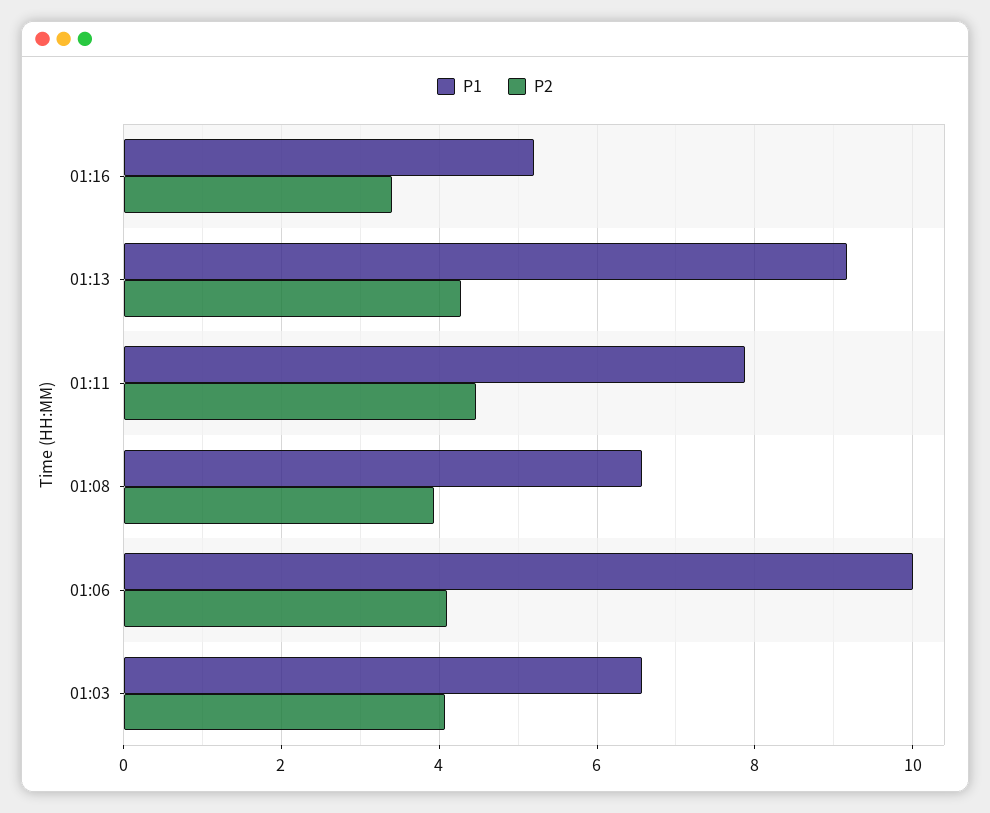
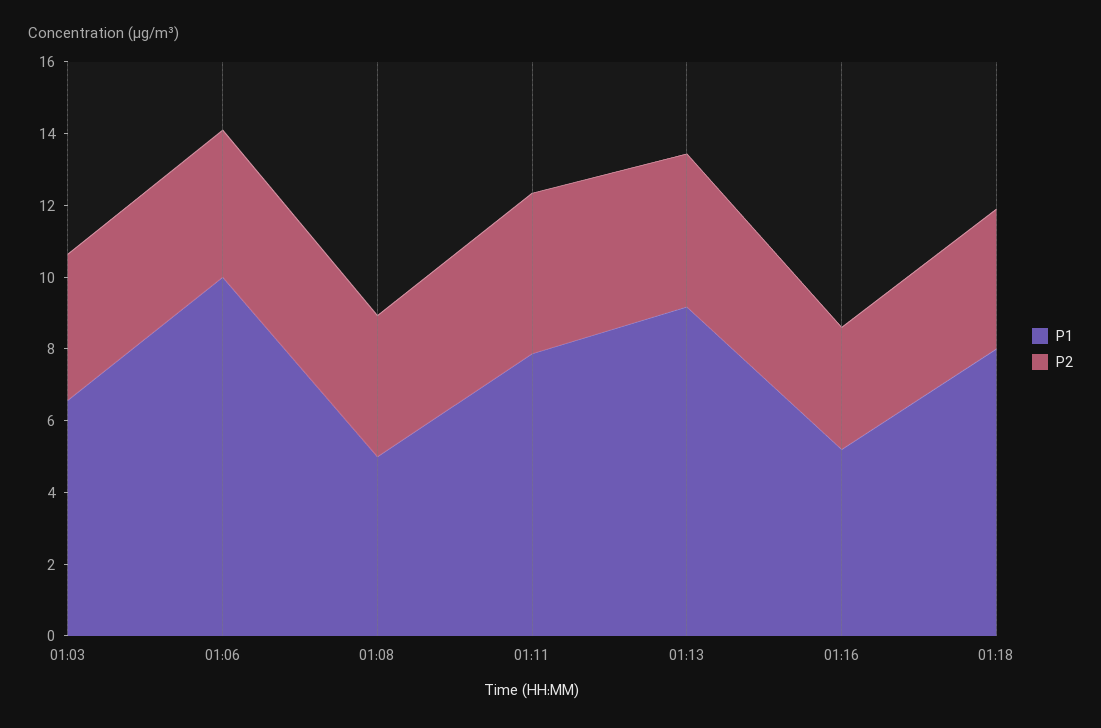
P1, 01:08: 6.6 -> 5
P1, 01:18: none -> 8
P2, 01:18: none -> 4

